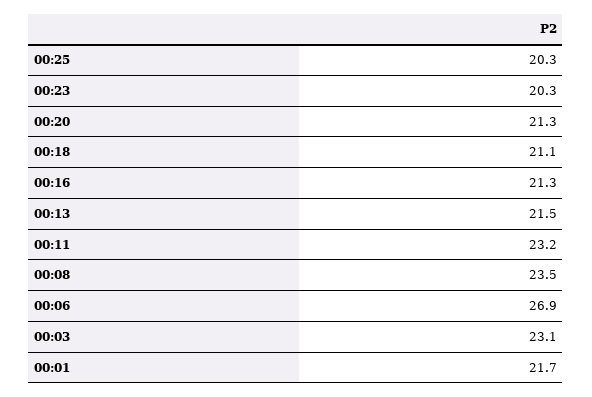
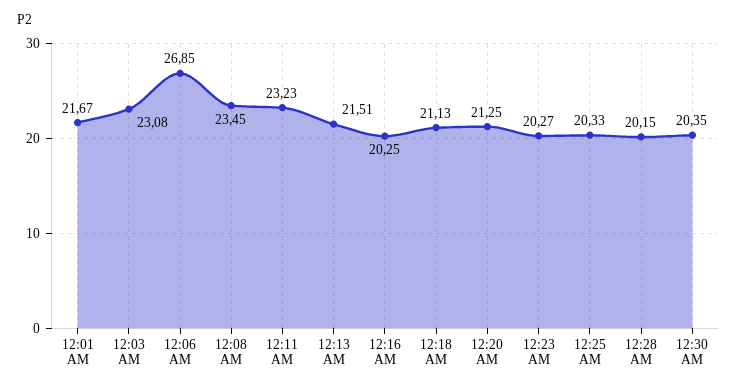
00:16: 21.3 -> 20.25
12:28 AM: none -> 20.15
12:30 AM: none -> 20.35

